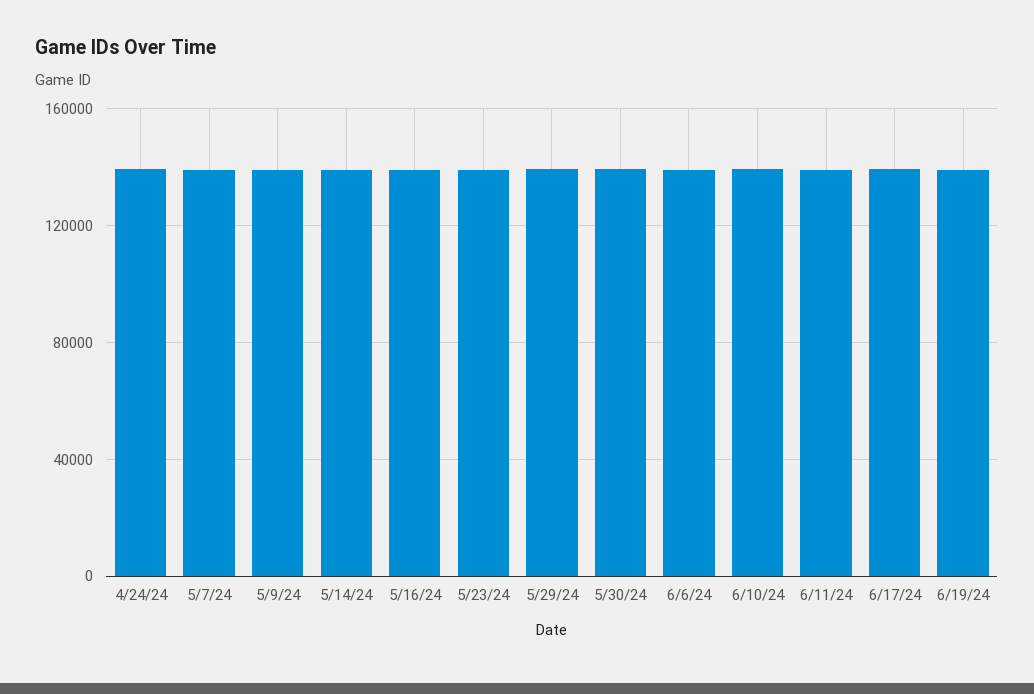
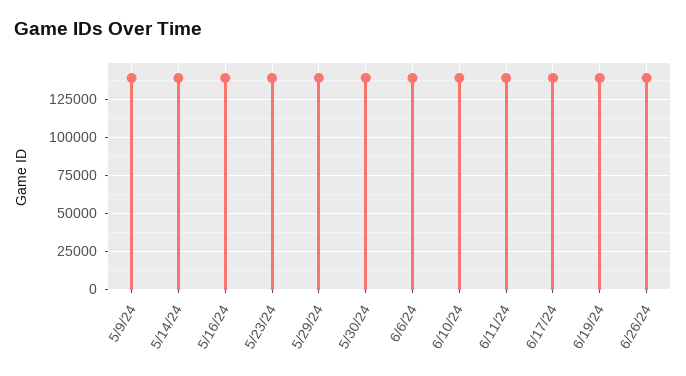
4/24/24: 140000 -> none
5/7/24: 140000 -> none
6/26/24: none -> 140000

